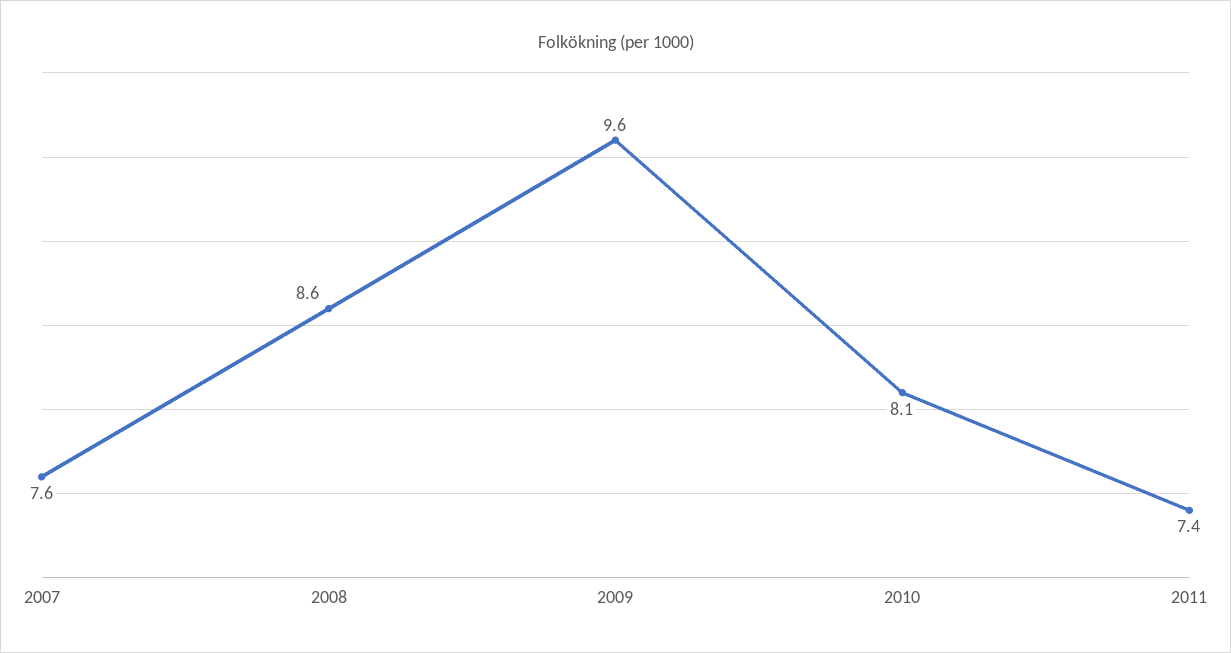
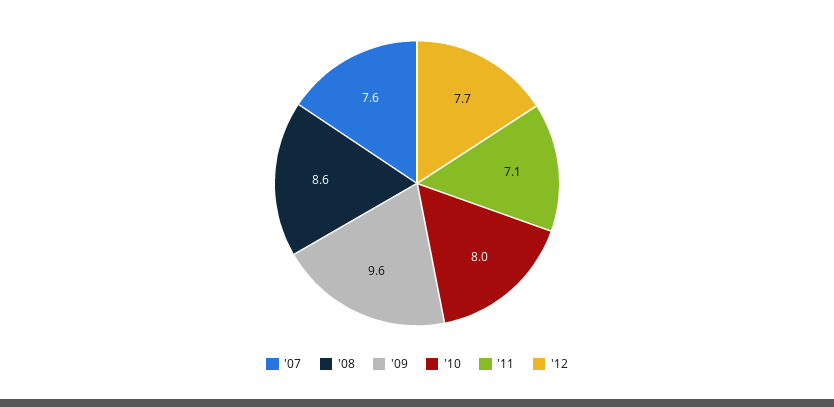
2010: 8.1 -> 8
2011: 7.4 -> 7.1
'12: none -> 7.7

